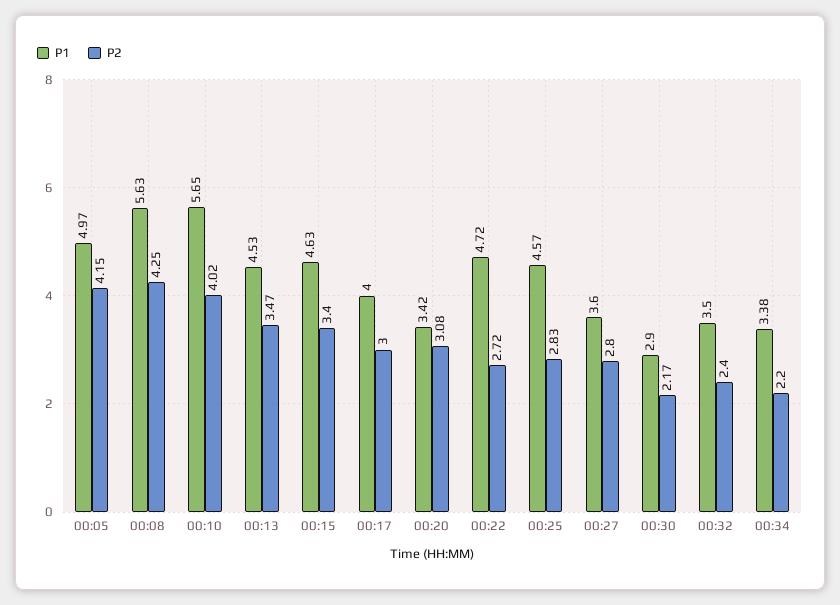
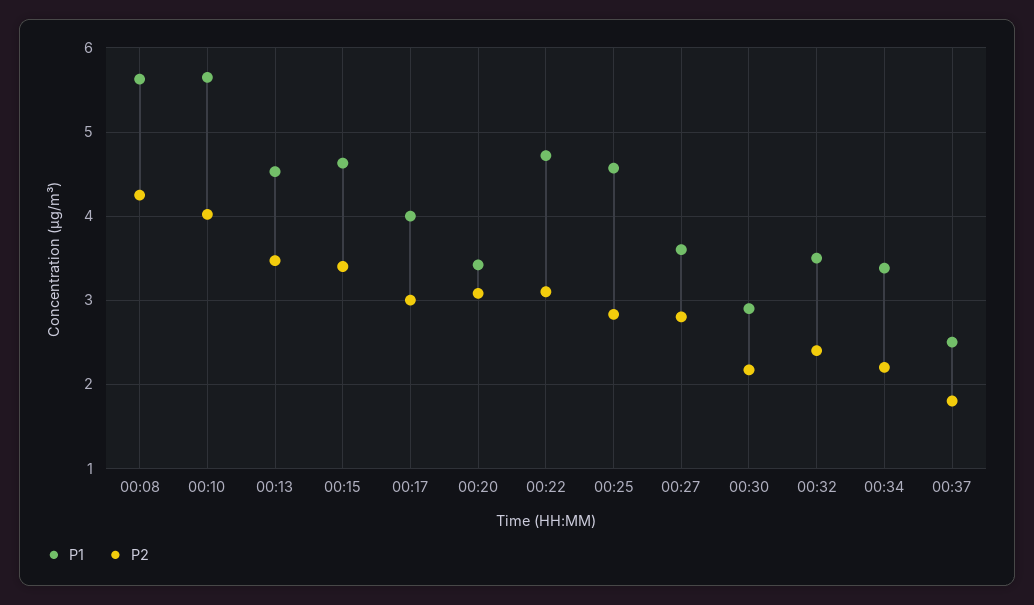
P1, 00:05: 4.97 -> none
P2, 00:05: 4.15 -> none
P2, 00:22: 2.72 -> 3.1
P1, 00:37: none -> 2.5
P2, 00:37: none -> 1.8

